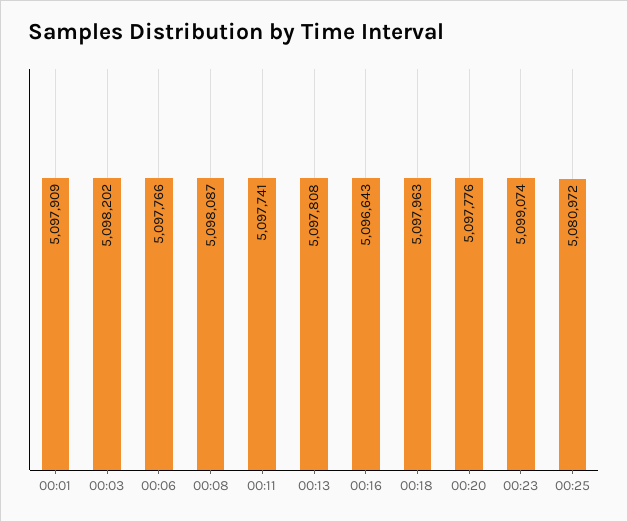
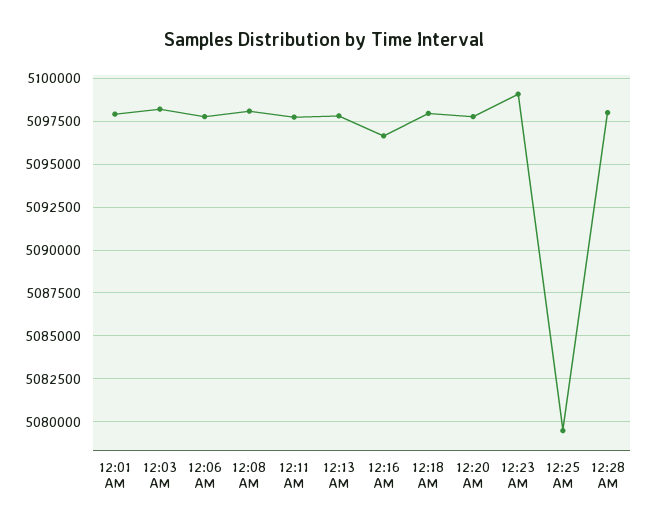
00:25: 5080972 -> 5079500
12:28 AM: none -> 5098000

